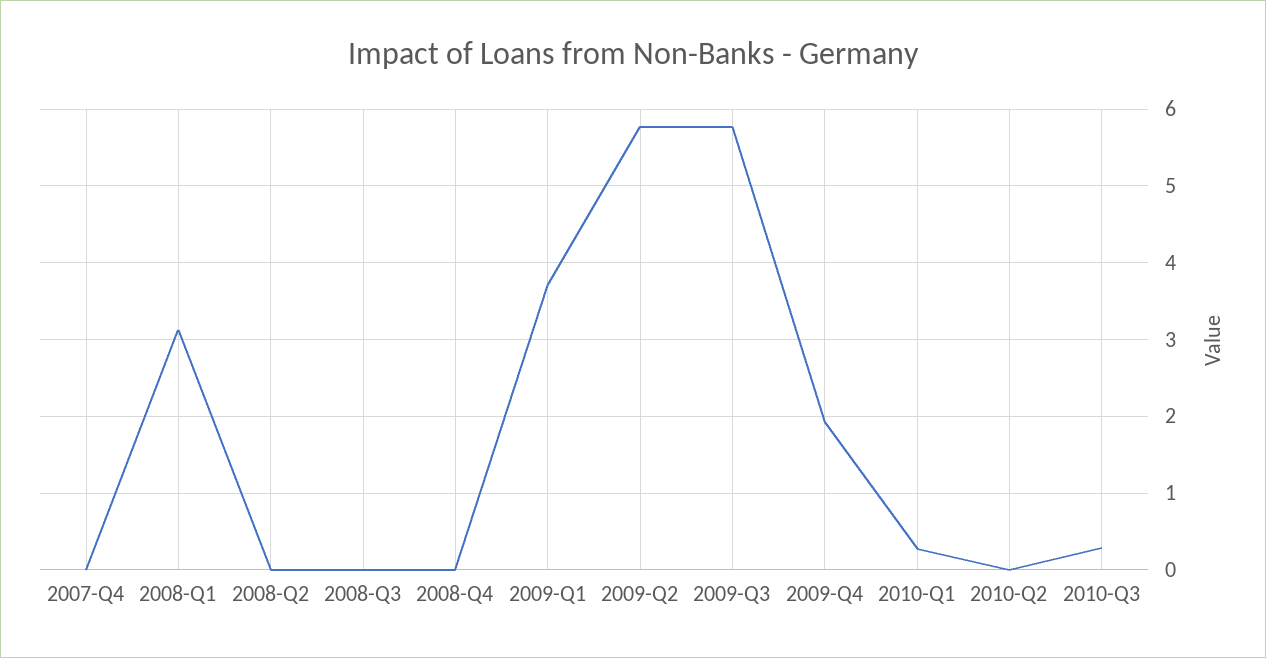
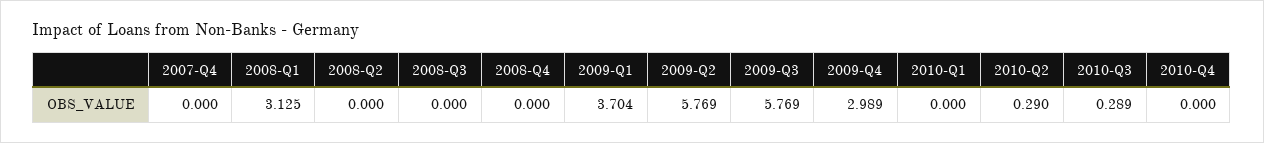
2009-Q4: 1.9 -> 2.989
2010-Q1: 0.3 -> 0
2010-Q2: 0 -> 0.29
2010-Q4: none -> 0

